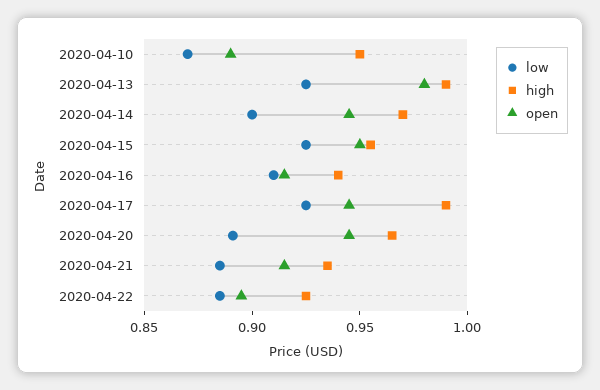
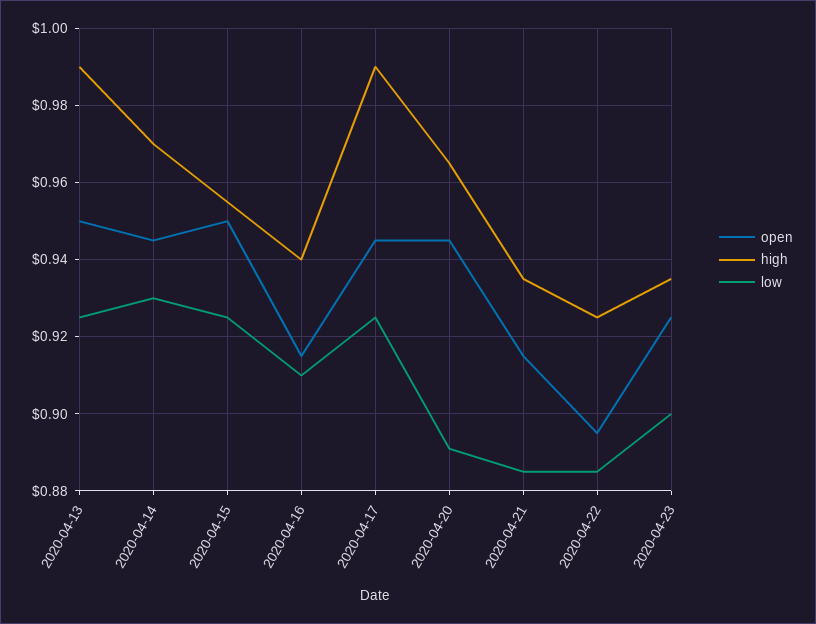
low, 2020-04-10: 0.87 -> none
high, 2020-04-10: 0.95 -> none
open, 2020-04-10: 0.89 -> none
open, 2020-04-13: 0.98 -> 0.95
low, 2020-04-14: 0.9 -> 0.93
open, 2020-04-23: none -> 0.925
high, 2020-04-23: none -> 0.935
low, 2020-04-23: none -> 0.9

